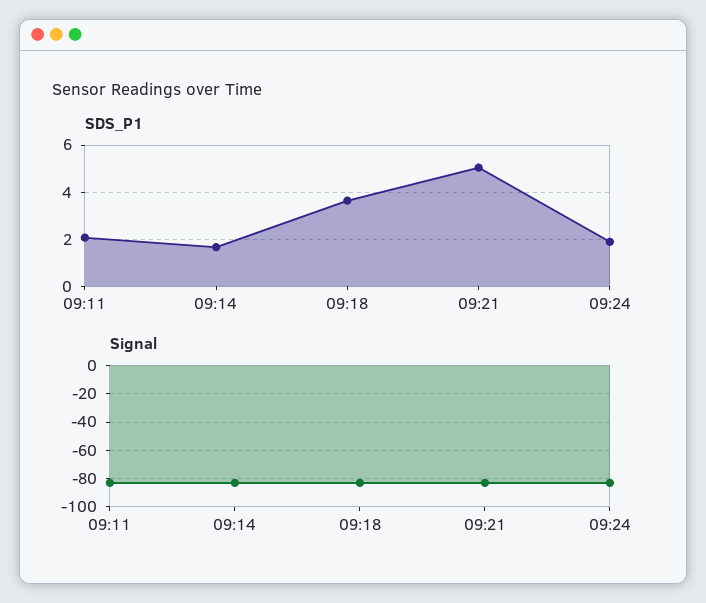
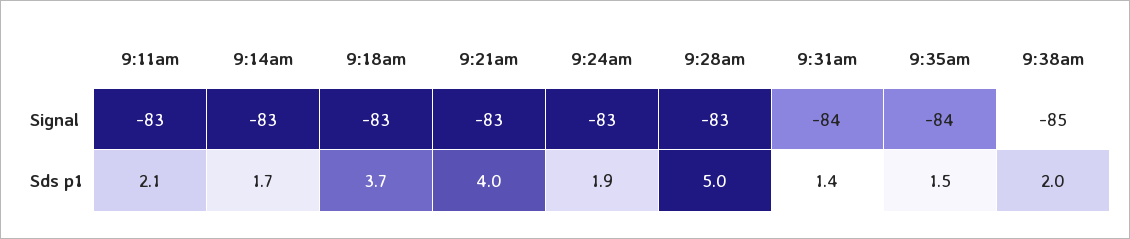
SDS_P1, 09:21: 5 -> 4
Signal, 9:28am: none -> -83
Signal, 9:31am: none -> -84
Signal, 9:35am: none -> -84
Signal, 9:38am: none -> -85
SDS_P1, 9:28am: none -> 5
SDS_P1, 9:31am: none -> 1.4
SDS_P1, 9:35am: none -> 1.5
SDS_P1, 9:38am: none -> 2

